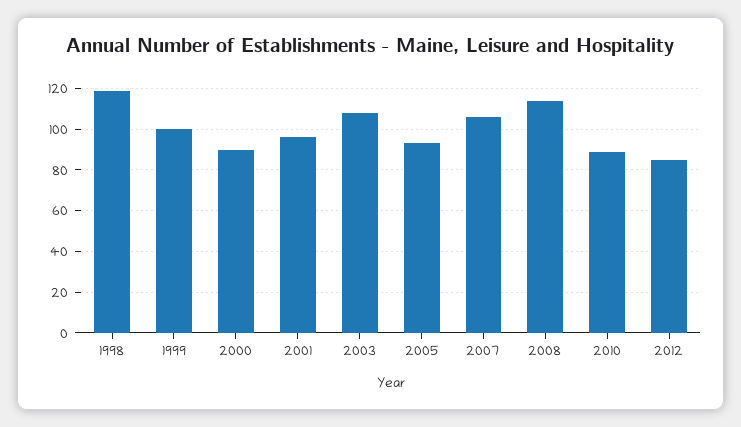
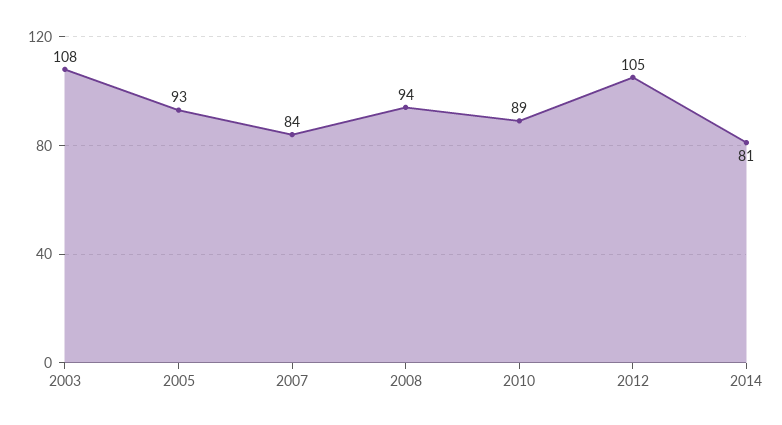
1998: 120 -> none
1999: 100 -> none
2000: 90 -> none
2001: 95 -> none
2007: 105 -> 84
2008: 115 -> 94
2012: 85 -> 105
2014: none -> 81

